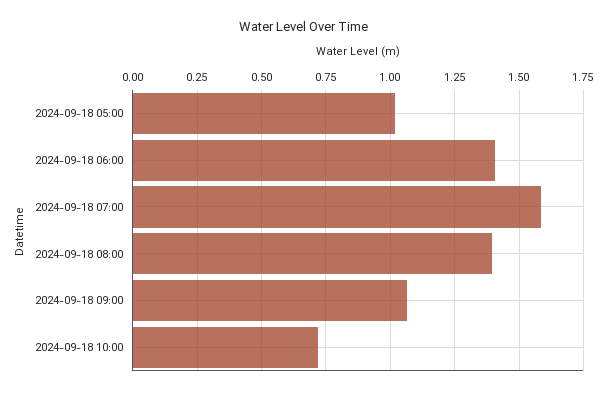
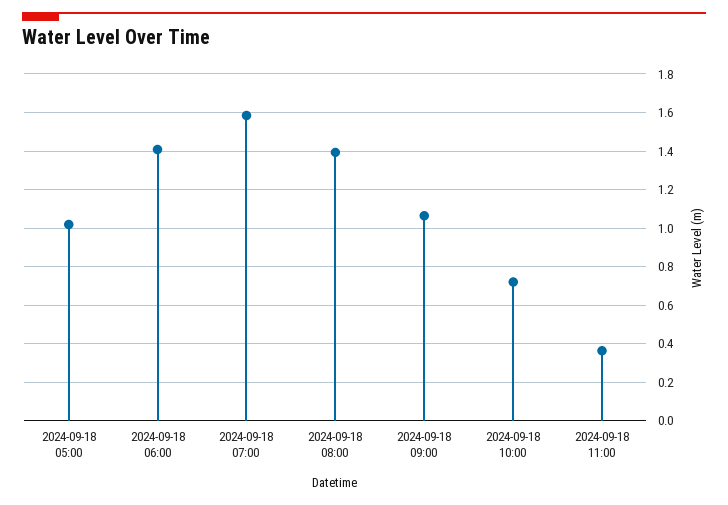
2024-09-18 11:00: none -> 0.35

